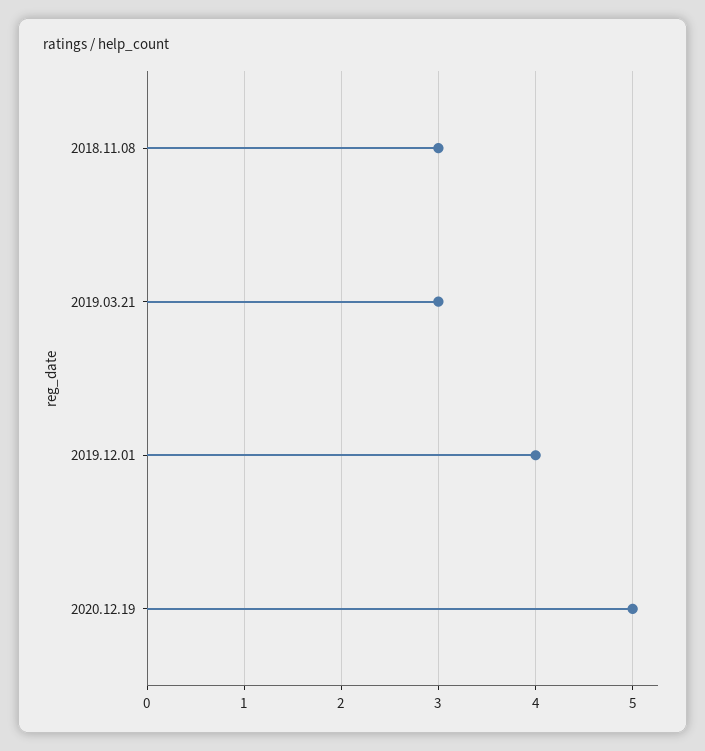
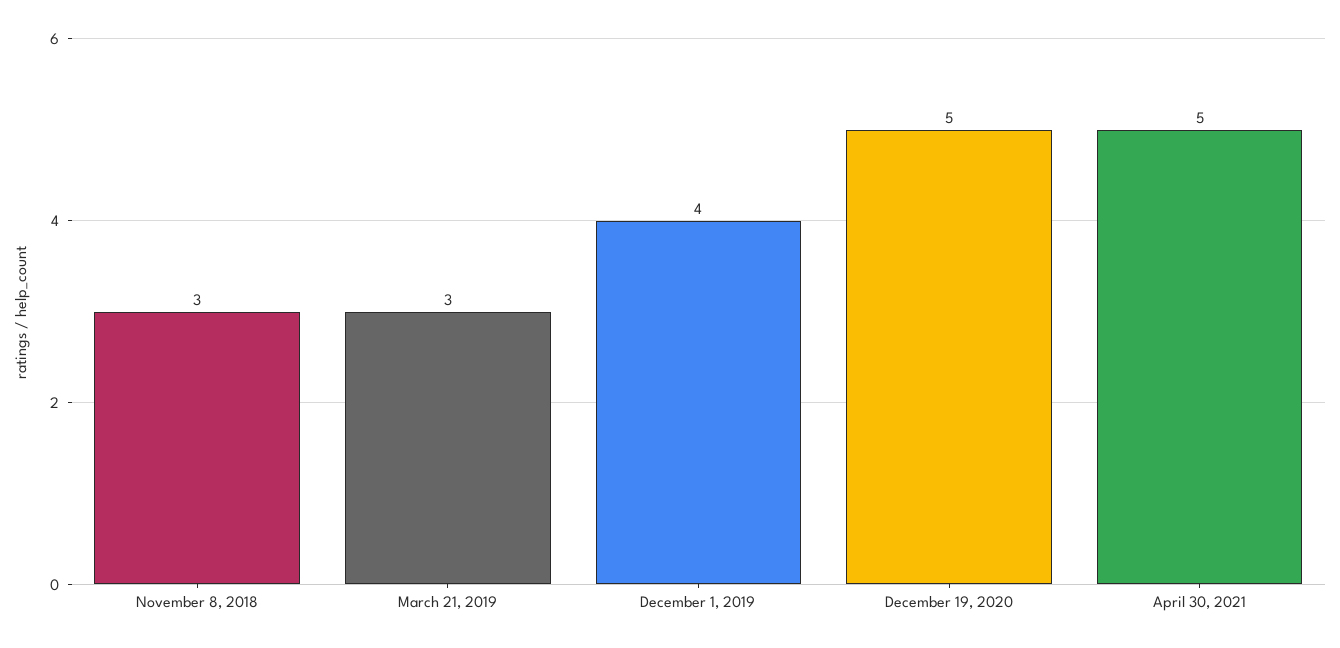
April 30, 2021: none -> 5

